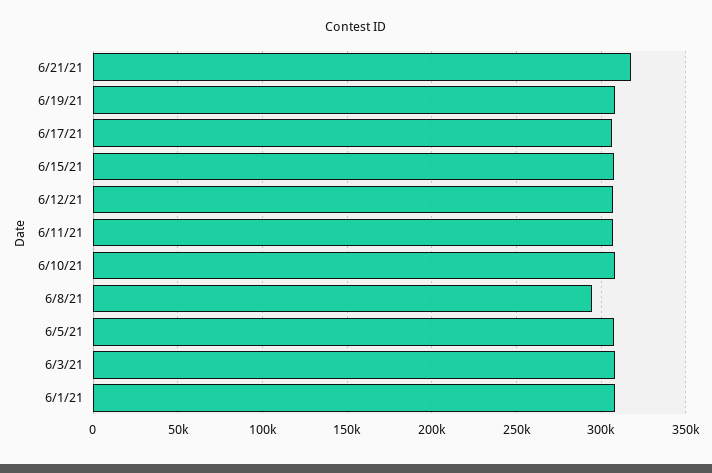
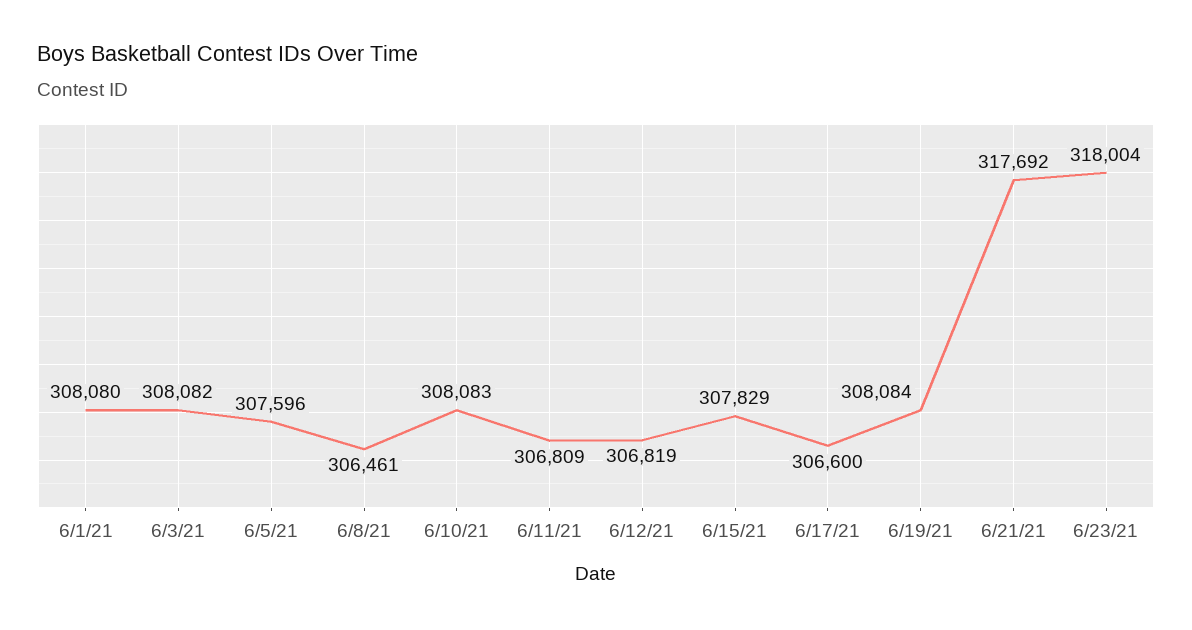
6/8/21: 295000 -> 306461
6/23/21: none -> 318004

